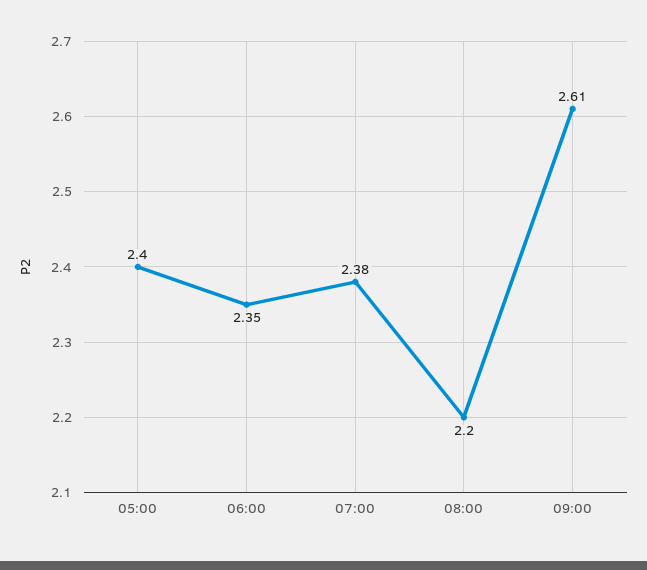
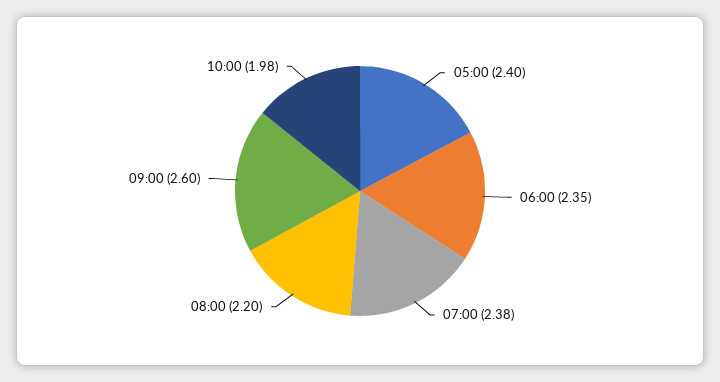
09:00: 2.61 -> 2.6
10:00: none -> 1.98

